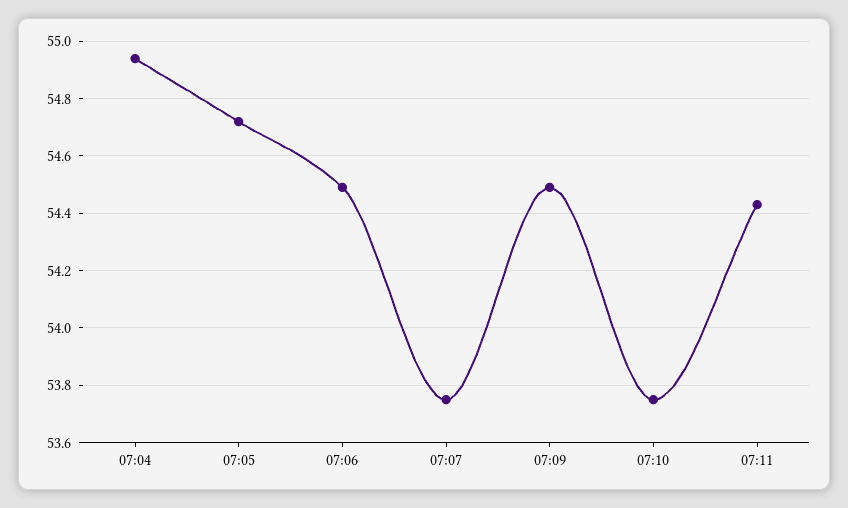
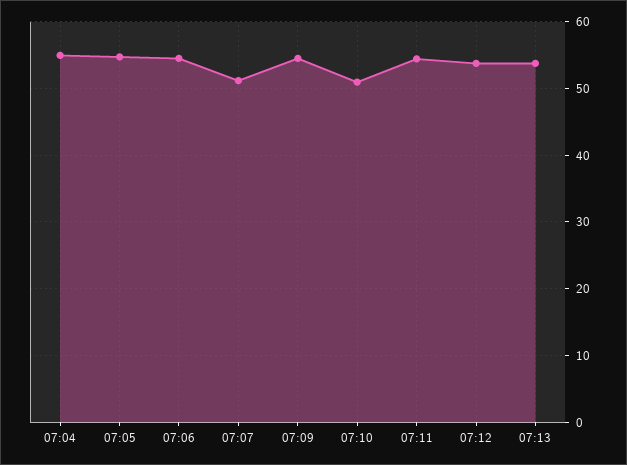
07:07: 53.75 -> 51
07:10: 53.75 -> 51
07:12: none -> 54
07:13: none -> 54

